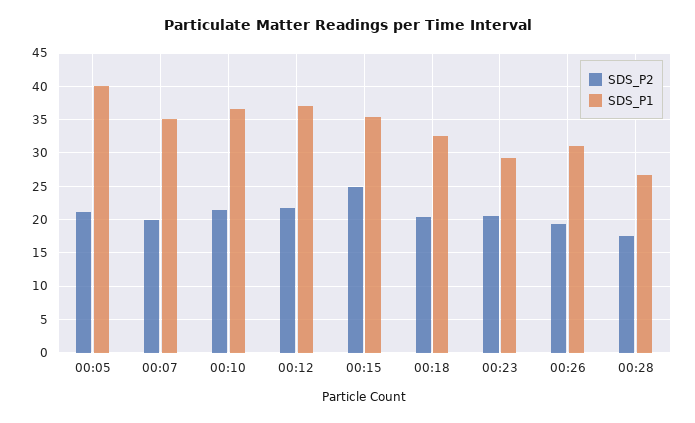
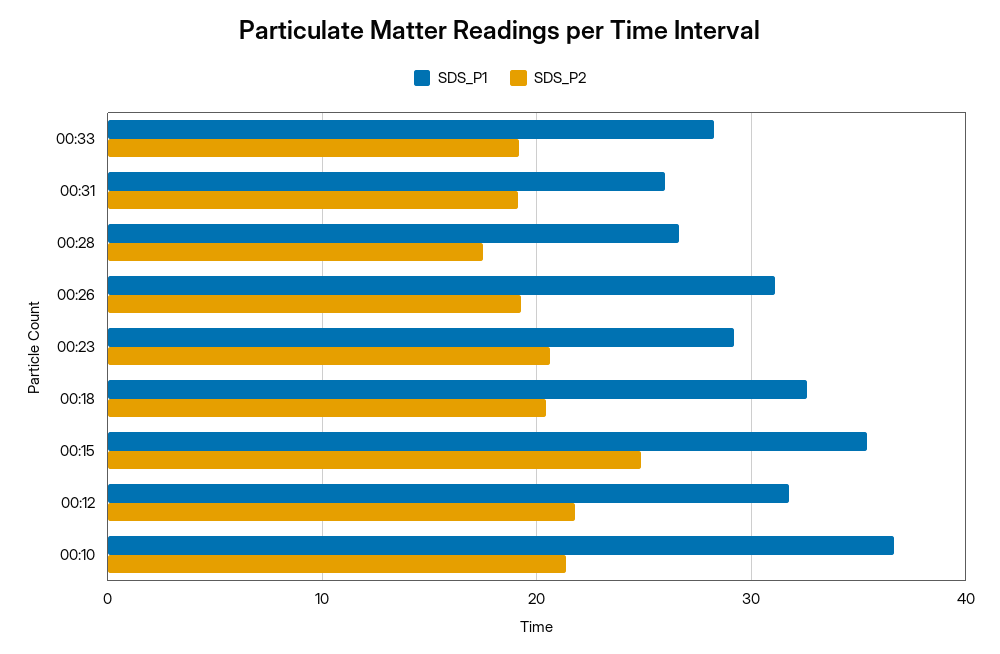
SDS_P2, 00:05: 21 -> none
SDS_P1, 00:05: 40 -> none
SDS_P2, 00:07: 20 -> none
SDS_P1, 00:07: 35 -> none
SDS_P1, 00:12: 37 -> 32
SDS_P1, 00:33: none -> 28
SDS_P2, 00:33: none -> 19
SDS_P1, 00:31: none -> 26
SDS_P2, 00:31: none -> 19

